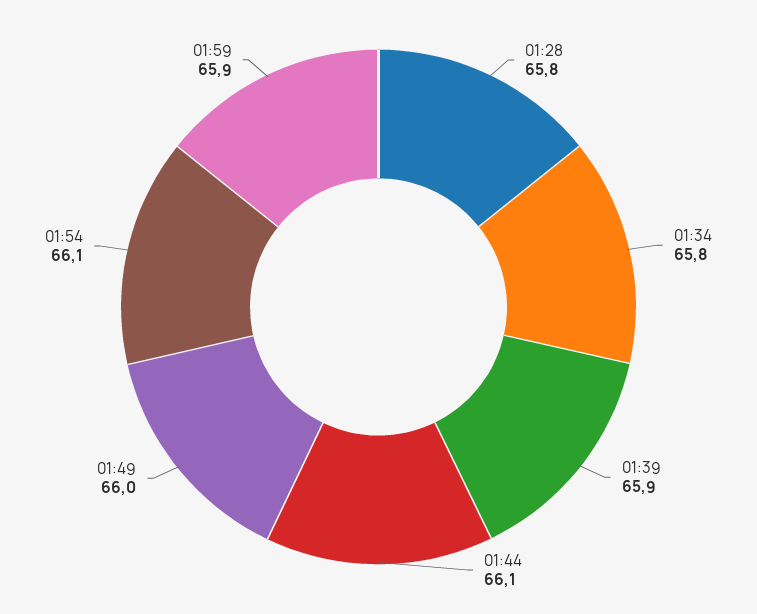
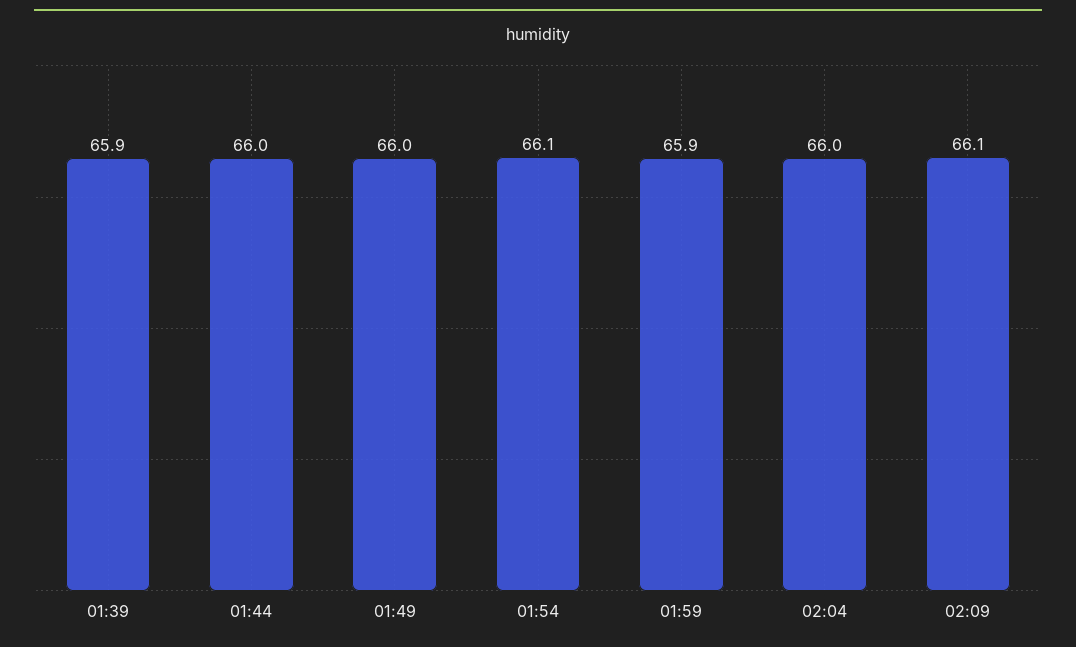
01:28: 65.8 -> none
01:34: 65.8 -> none
01:44: 66.1 -> 66
02:04: none -> 66
02:09: none -> 66.1

